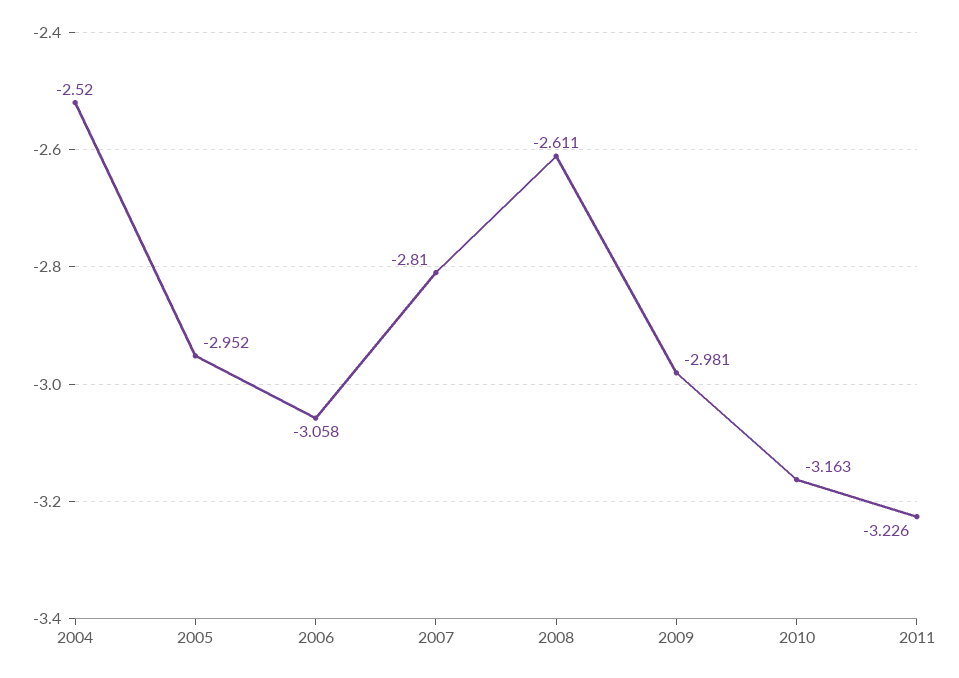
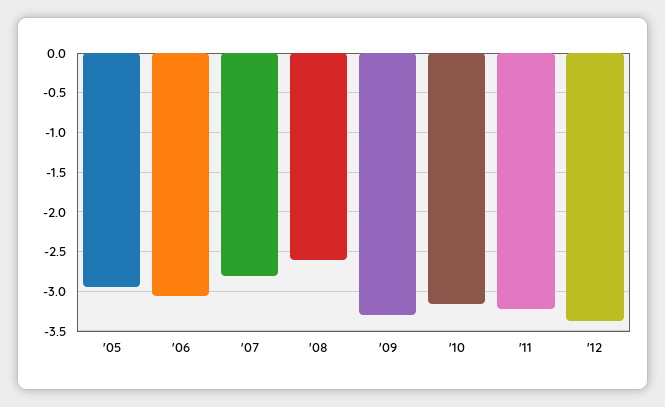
2004: -2.52 -> none
2009: -2.981 -> -3.3
'12: none -> -3.4

